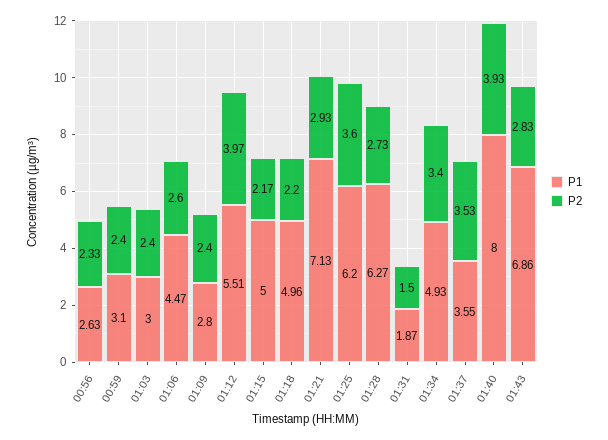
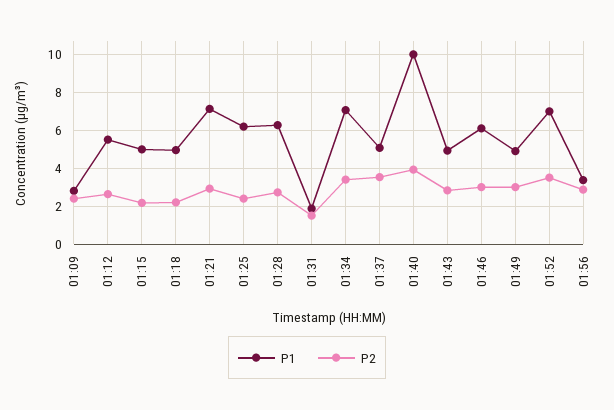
P1, 00:56: 2.63 -> none
P2, 00:56: 2.33 -> none
P1, 00:59: 3.1 -> none
P2, 00:59: 2.4 -> none
P1, 01:03: 3 -> none
P2, 01:03: 2.4 -> none
P1, 01:06: 4.47 -> none
P2, 01:06: 2.6 -> none
P2, 01:12: 3.97 -> 2.5
P2, 01:25: 3.6 -> 2.5
P1, 01:34: 4.93 -> 7
P1, 01:37: 3.55 -> 5
P1, 01:40: 8 -> 10
P1, 01:43: 6.86 -> 5
P1, 01:46: none -> 6
P2, 01:46: none -> 3
P1, 01:49: none -> 5
P2, 01:49: none -> 3
P1, 01:52: none -> 7
P2, 01:52: none -> 3.5
P1, 01:56: none -> 3.5
P2, 01:56: none -> 3

